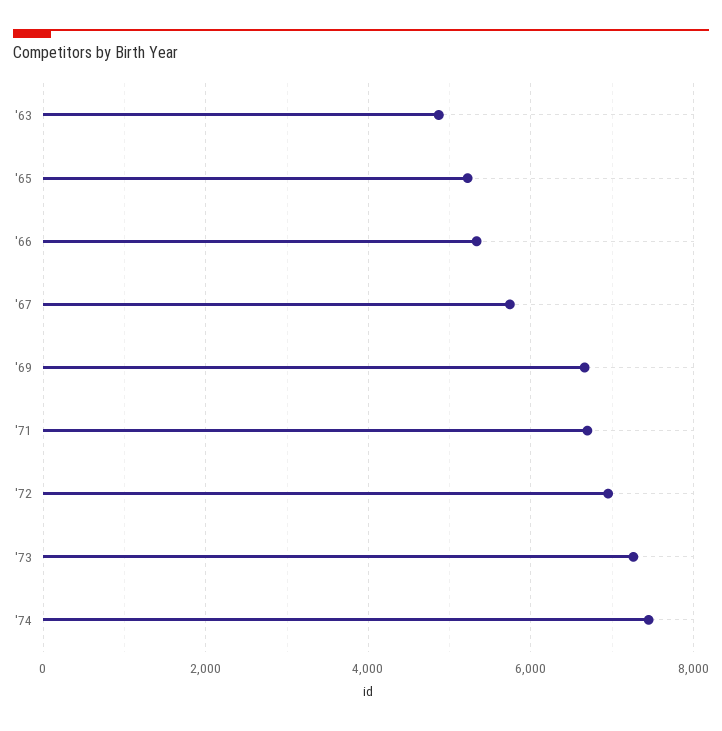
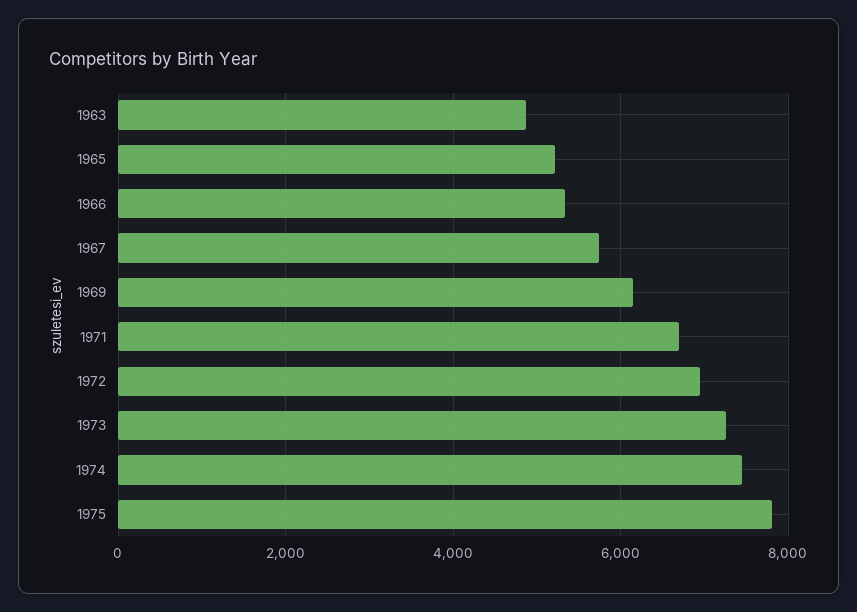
'69: 6600 -> 6200
1975: none -> 7800

